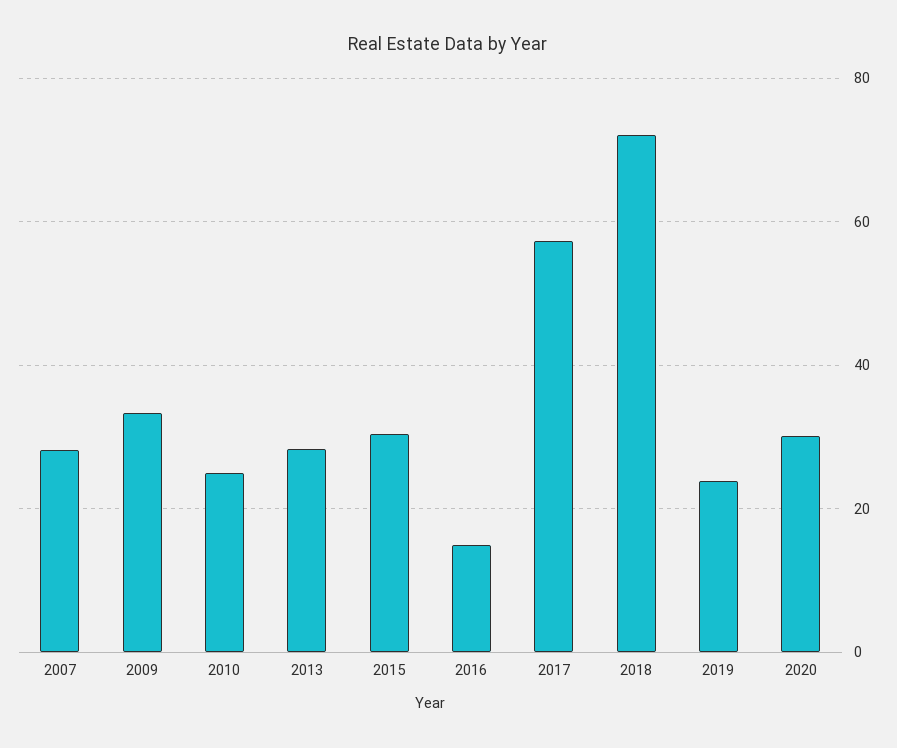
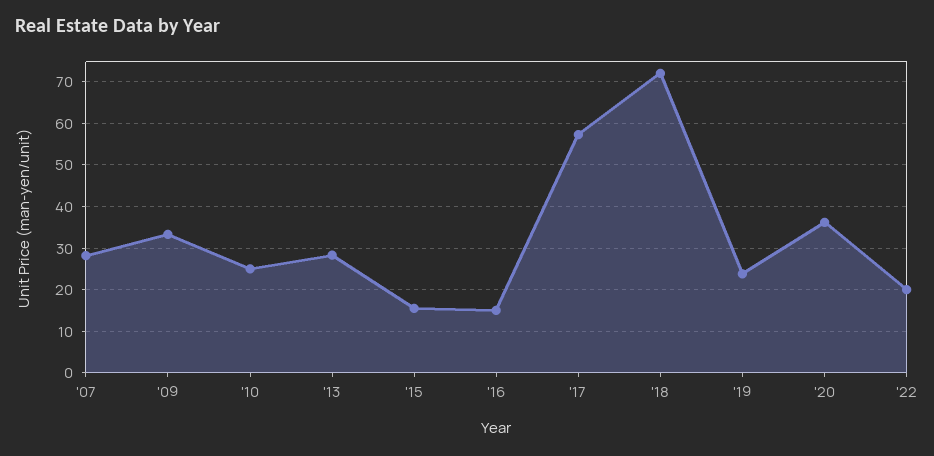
2015: 30 -> 16
2020: 30 -> 36
'22: none -> 20

